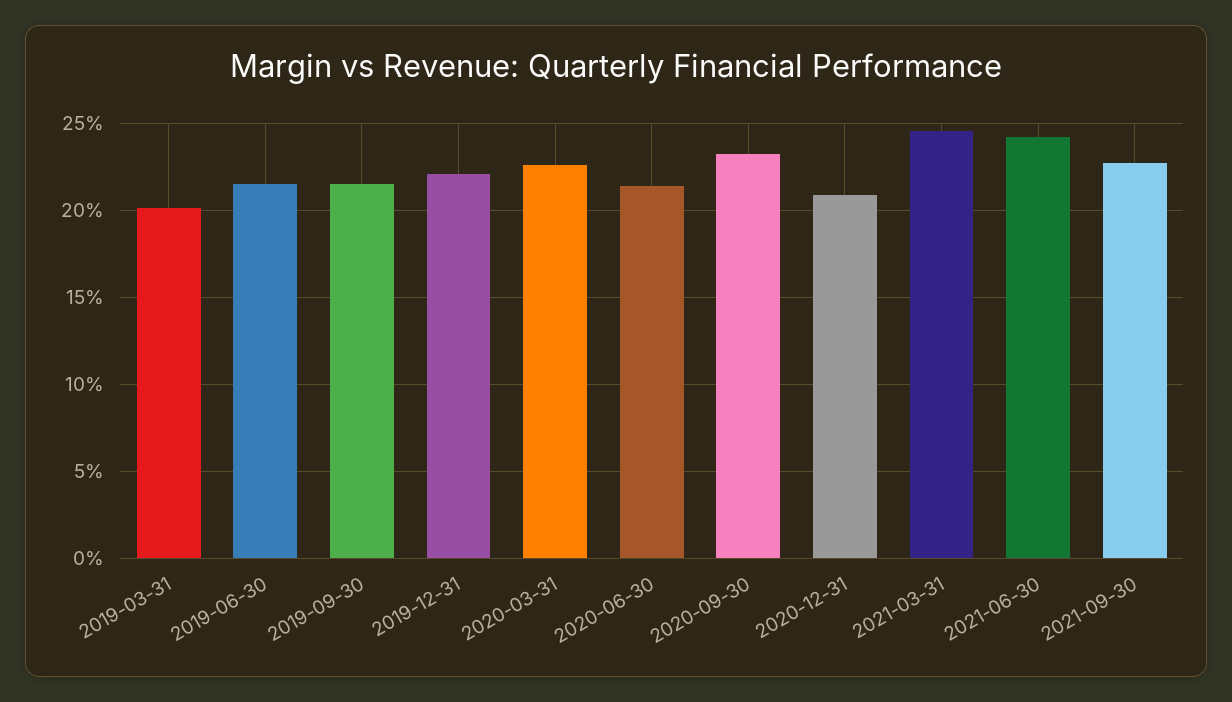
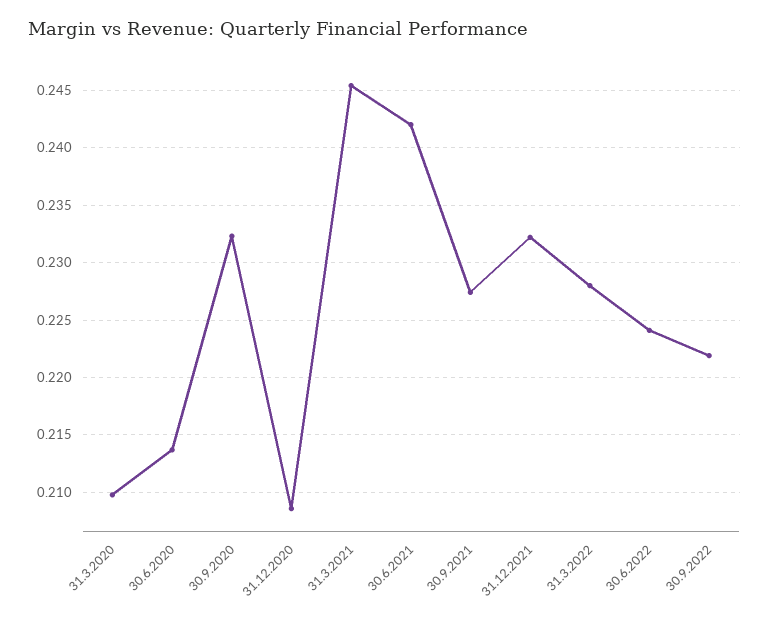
2019-03-31: 0.2 -> none
2019-06-30: 0.215 -> none
2019-09-30: 0.215 -> none
2019-12-31: 0.22 -> none
2020-03-31: 0.225 -> 0.21
31.12.2021: none -> 0.232
31.3.2022: none -> 0.228
30.6.2022: none -> 0.224
30.9.2022: none -> 0.222

